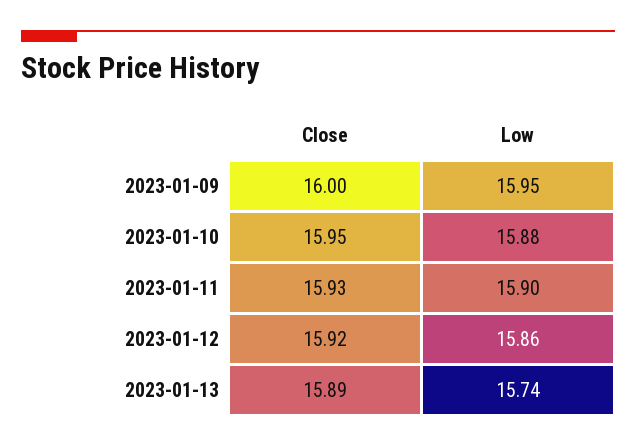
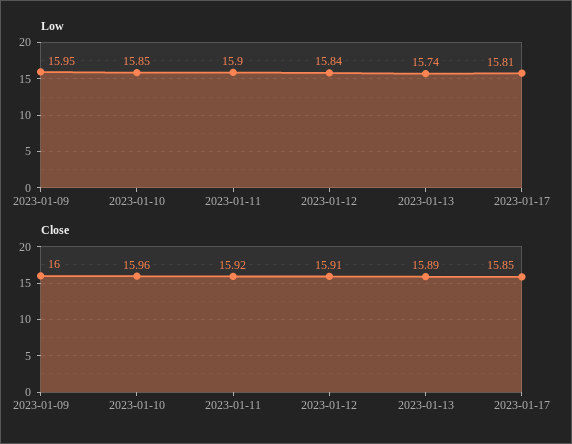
Close, 2023-01-10: 15.95 -> 15.96
Low, 2023-01-10: 15.88 -> 15.85
Close, 2023-01-11: 15.93 -> 15.92
Close, 2023-01-12: 15.92 -> 15.91
Low, 2023-01-12: 15.86 -> 15.84
Low, 2023-01-17: none -> 15.81
Close, 2023-01-17: none -> 15.85

